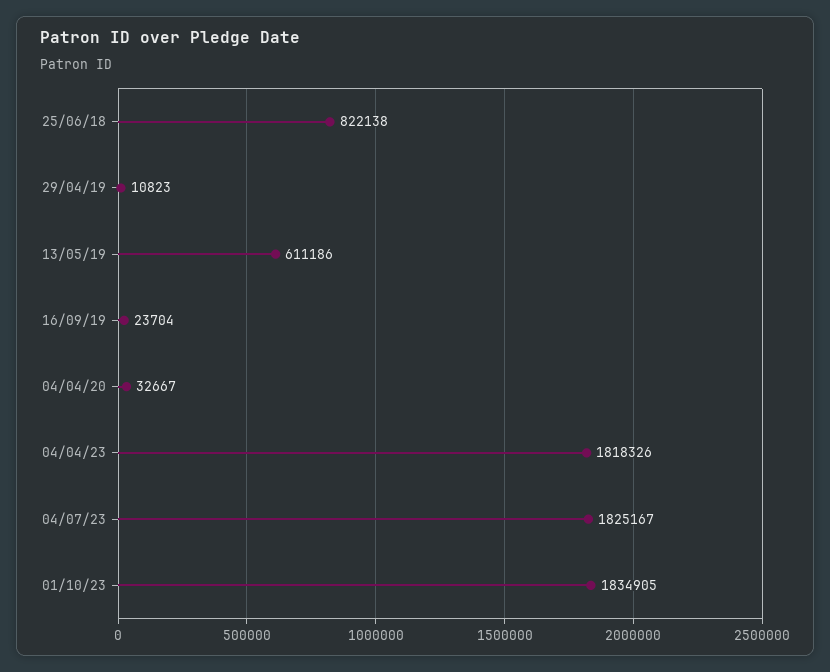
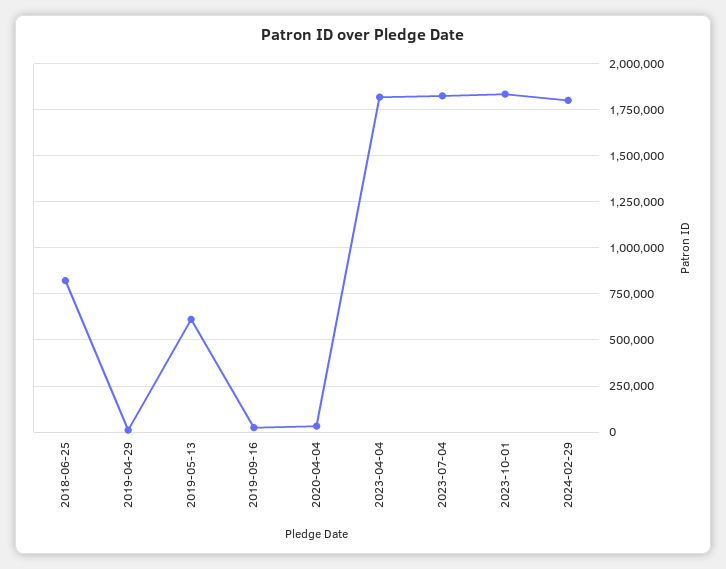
2024-02-29: none -> 1800000

